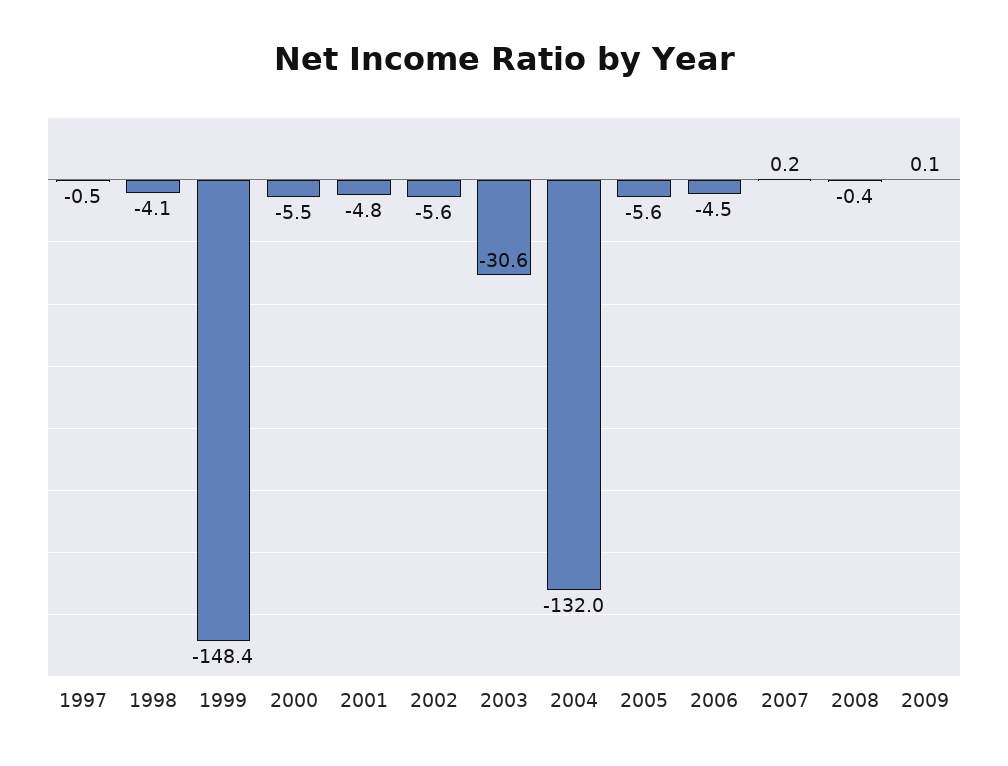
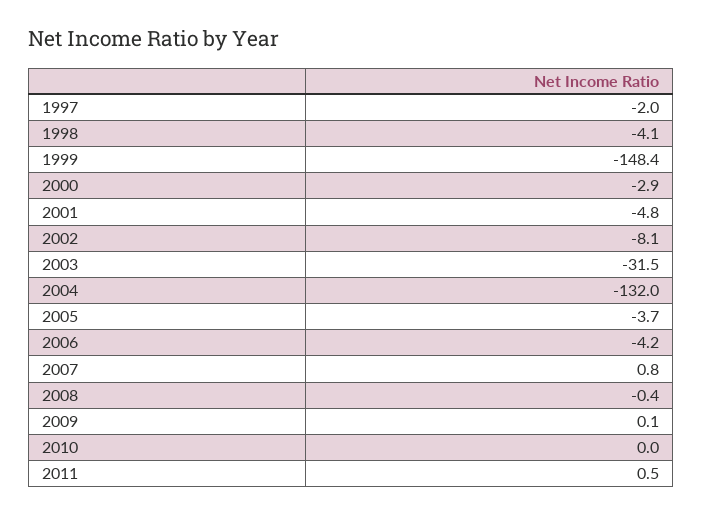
1997: -0.5 -> -2
2000: -5.5 -> -2.9
2002: -5.6 -> -8.1
2003: -30.6 -> -31.5
2005: -5.6 -> -3.7
2006: -4.5 -> -4.2
2007: 0.2 -> 0.8
2010: none -> 0
2011: none -> 0.5

